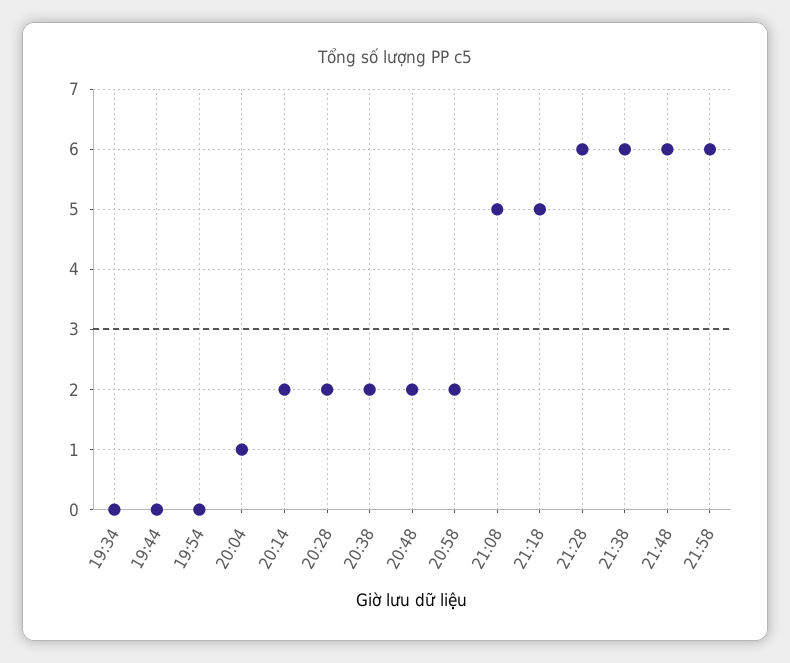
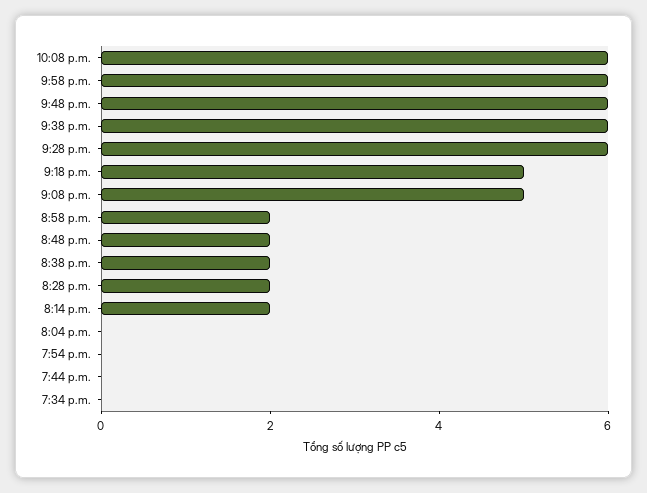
20:04: 1 -> 0
10:08 p.m.: none -> 6

